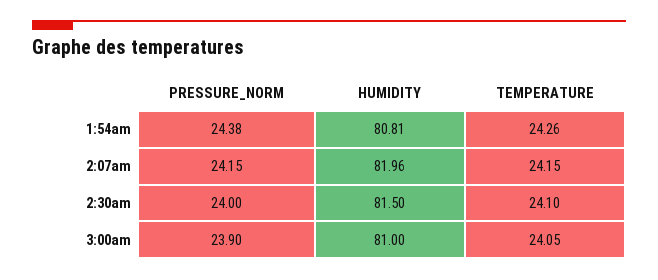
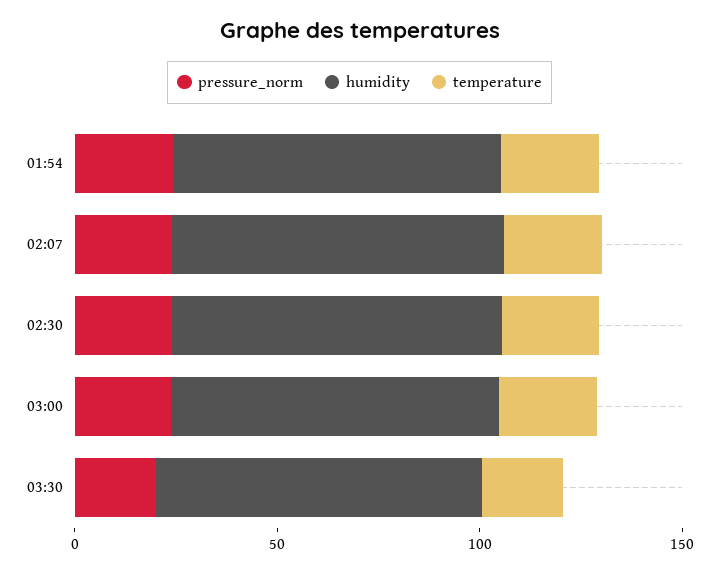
PRESSURE_NORM, 03:30: none -> 20
HUMIDITY, 03:30: none -> 80
TEMPERATURE, 03:30: none -> 20

